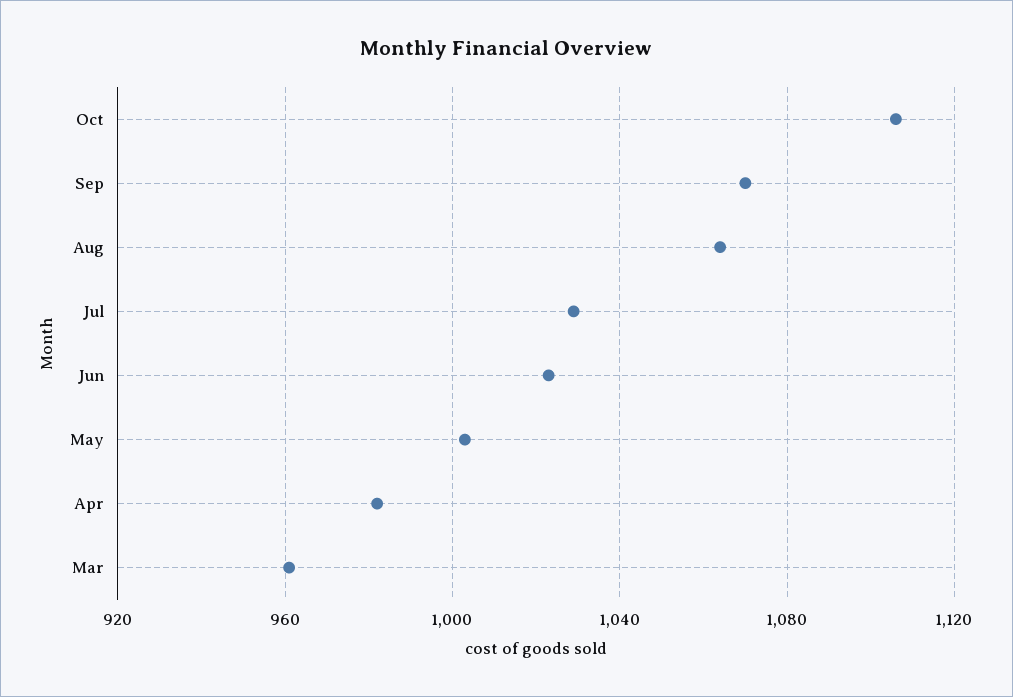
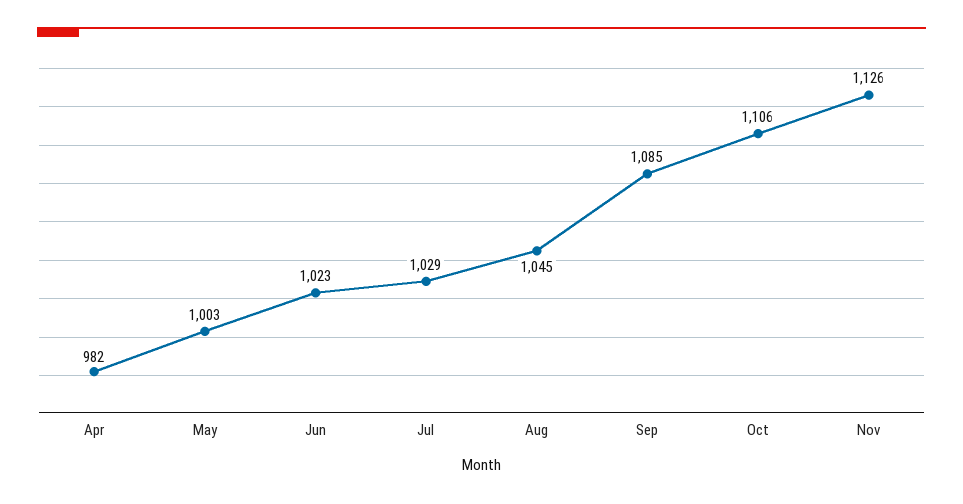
Sep: 1070 -> 1085
Aug: 1065 -> 1045
Mar: 960 -> none
Nov: none -> 1126

